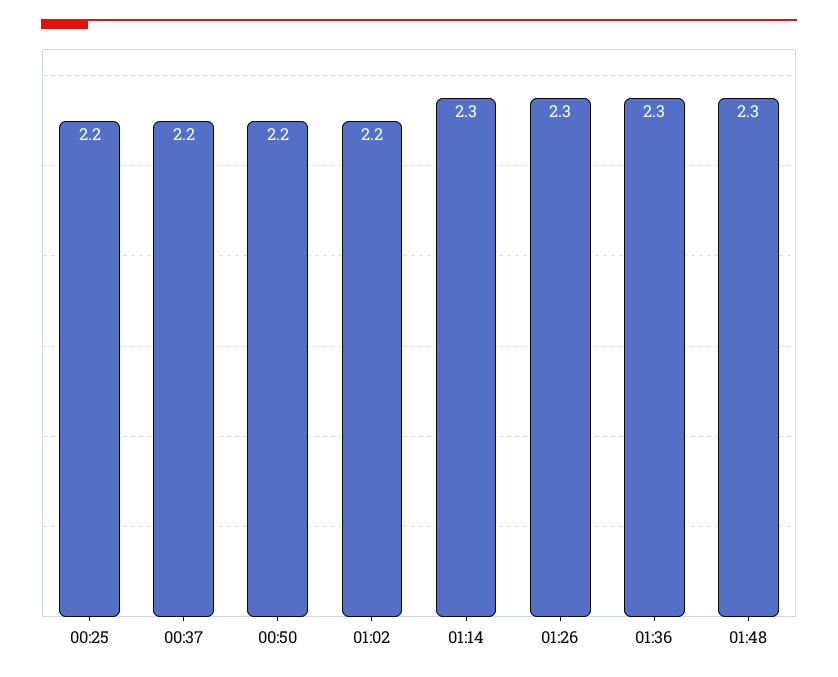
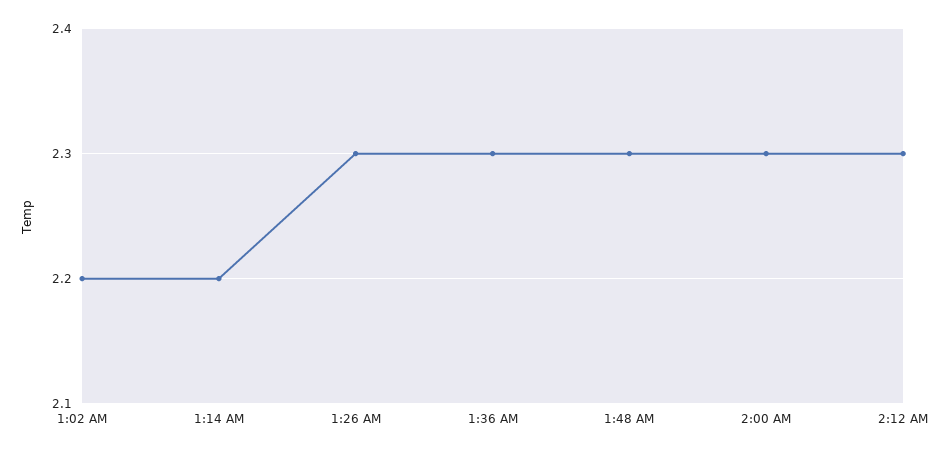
00:25: 2.2 -> none
00:37: 2.2 -> none
00:50: 2.2 -> none
01:14: 2.3 -> 2.2
2:00 AM: none -> 2.3
2:12 AM: none -> 2.3

